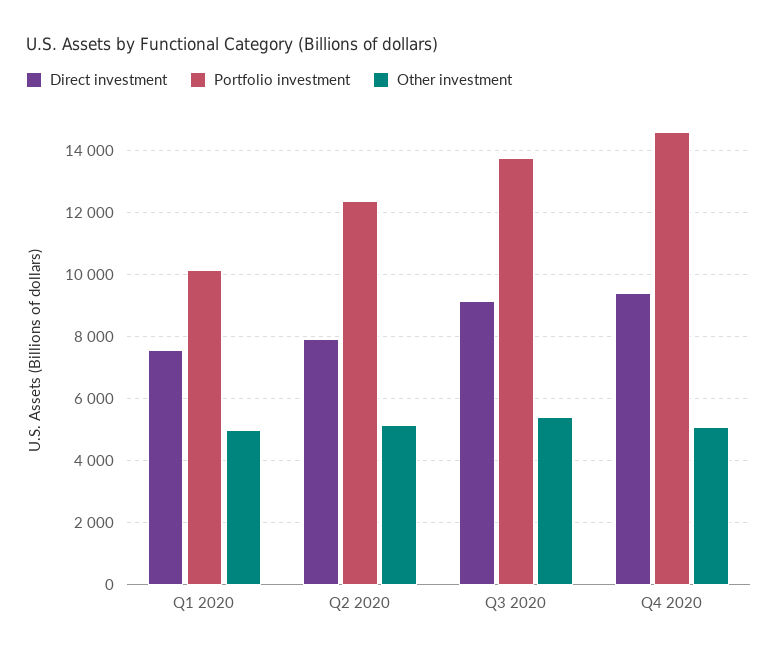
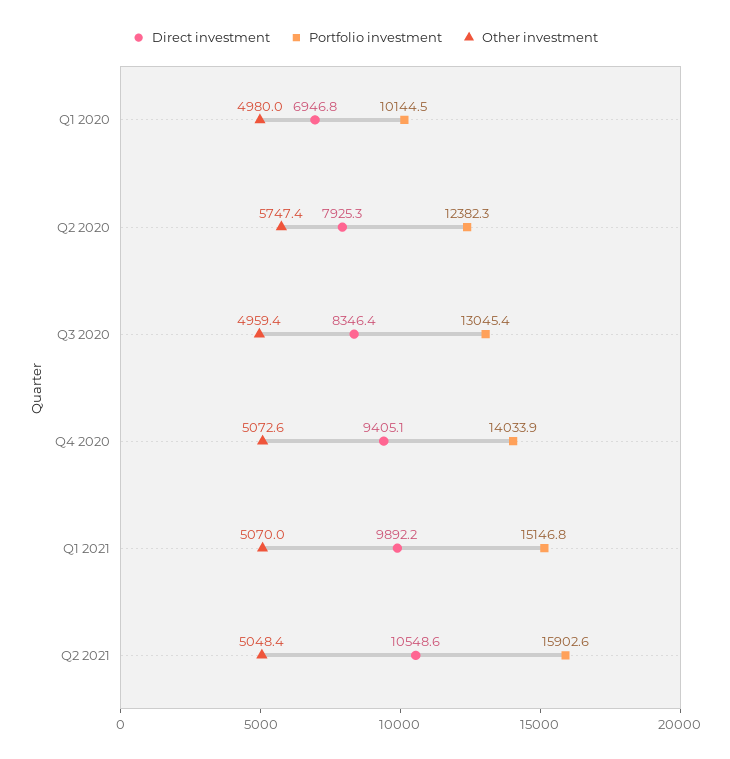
Direct investment, Q1 2020: 7600 -> 6946.8
Other investment, Q2 2020: 5200 -> 5747.4
Direct investment, Q3 2020: 9200 -> 8346.4
Portfolio investment, Q3 2020: 13800 -> 13045.4
Other investment, Q3 2020: 5400 -> 4959.4
Portfolio investment, Q4 2020: 14600 -> 14033.9
Direct investment, Q1 2021: none -> 9892.2
Portfolio investment, Q1 2021: none -> 15146.8
Other investment, Q1 2021: none -> 5070
Direct investment, Q2 2021: none -> 10548.6
Portfolio investment, Q2 2021: none -> 15902.6
Other investment, Q2 2021: none -> 5048.4

